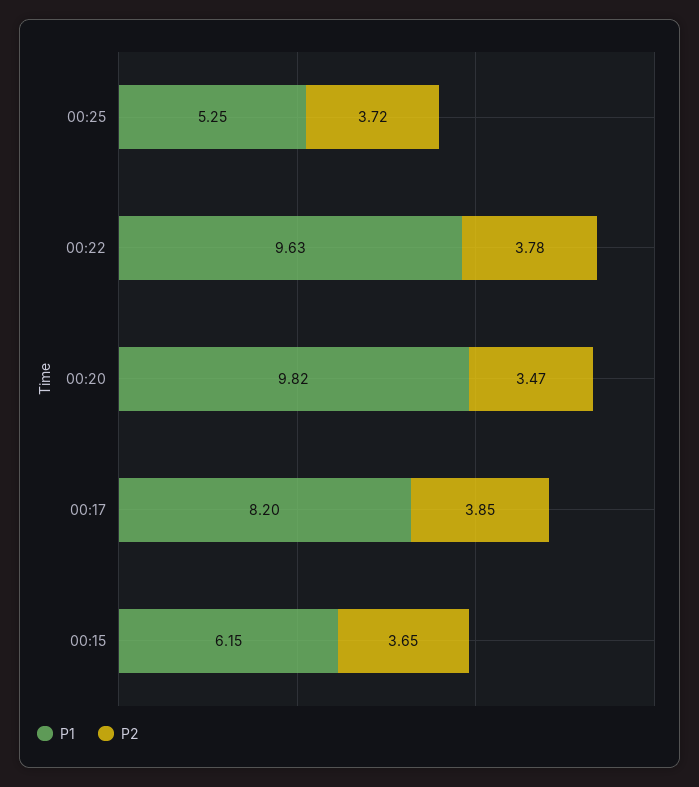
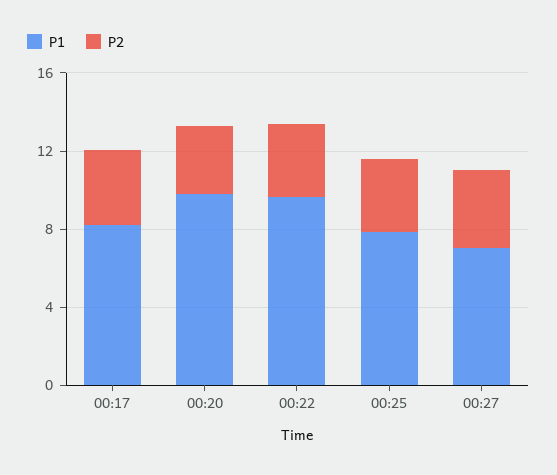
P1, 00:25: 5.25 -> 8
P1, 00:15: 6.15 -> none
P2, 00:15: 3.65 -> none
P1, 00:27: none -> 7
P2, 00:27: none -> 4

